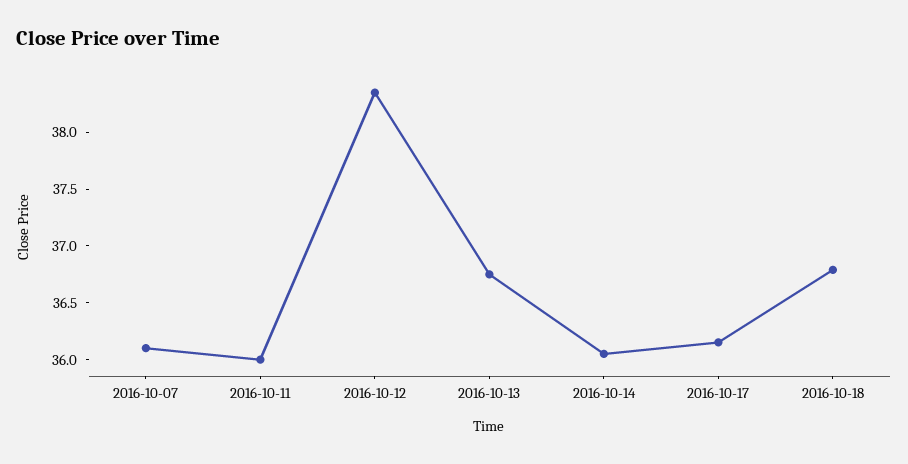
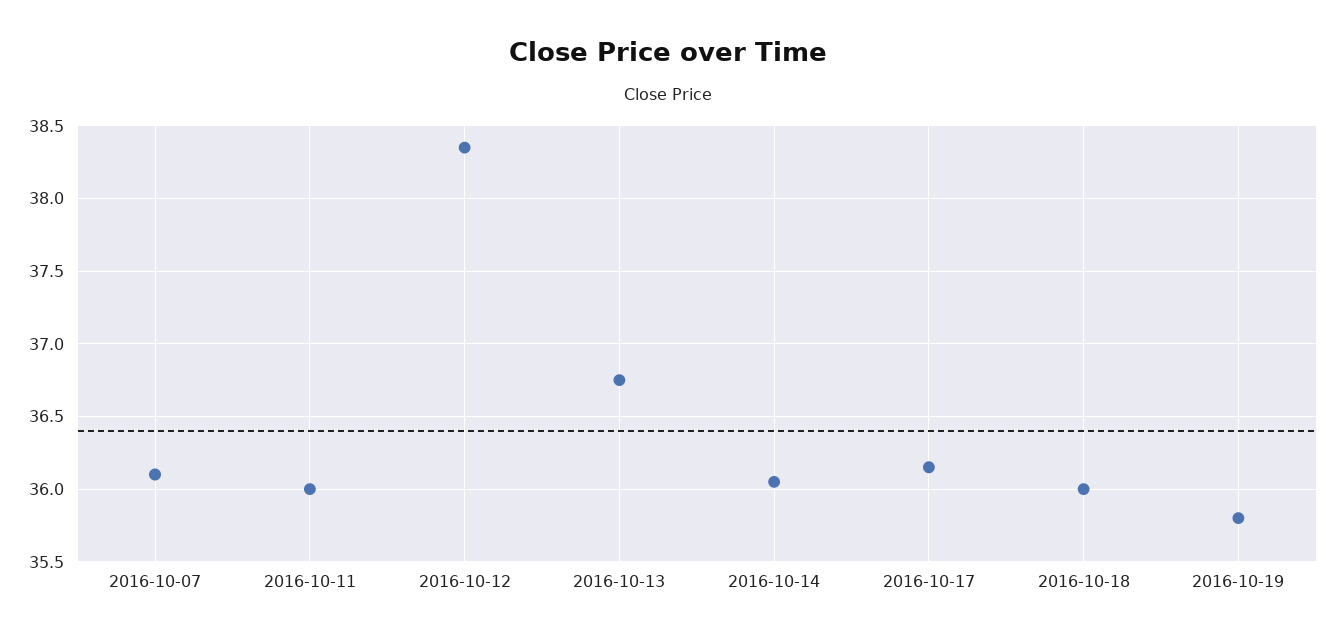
2016-10-18: 36.8 -> 36
2016-10-19: none -> 35.8

